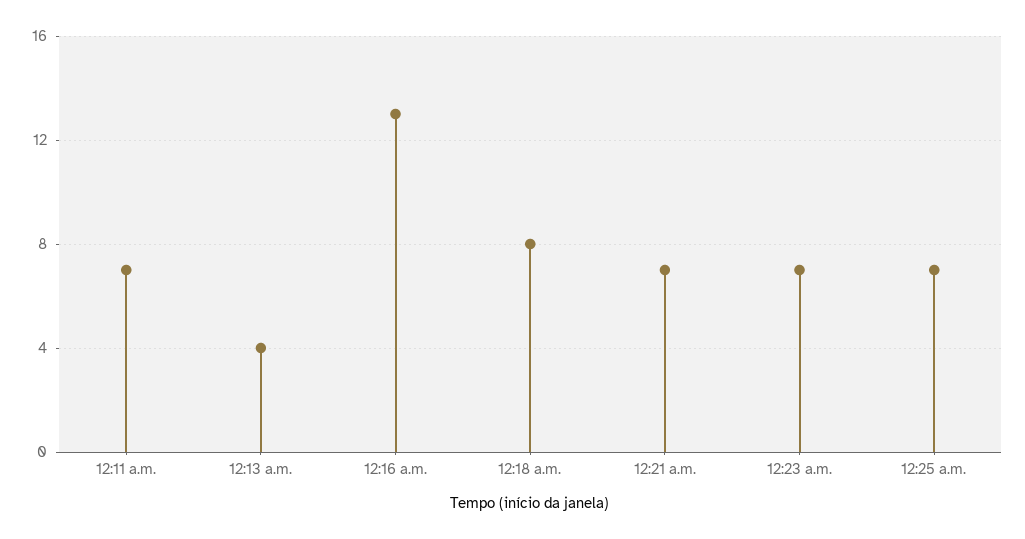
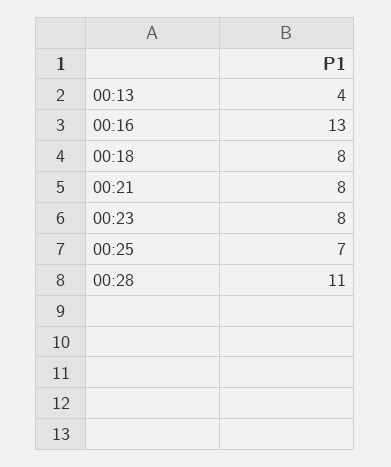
12:11 a.m.: 7 -> none
12:21 a.m.: 7 -> 8
12:23 a.m.: 7 -> 8
00:28: none -> 11

